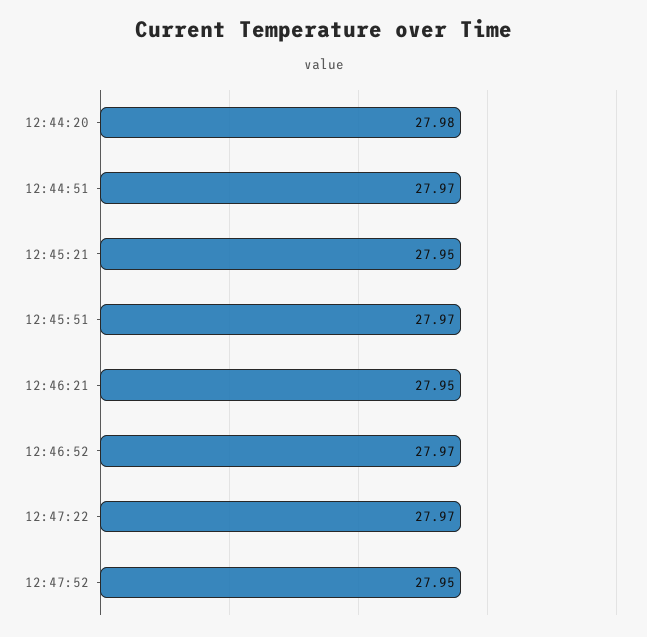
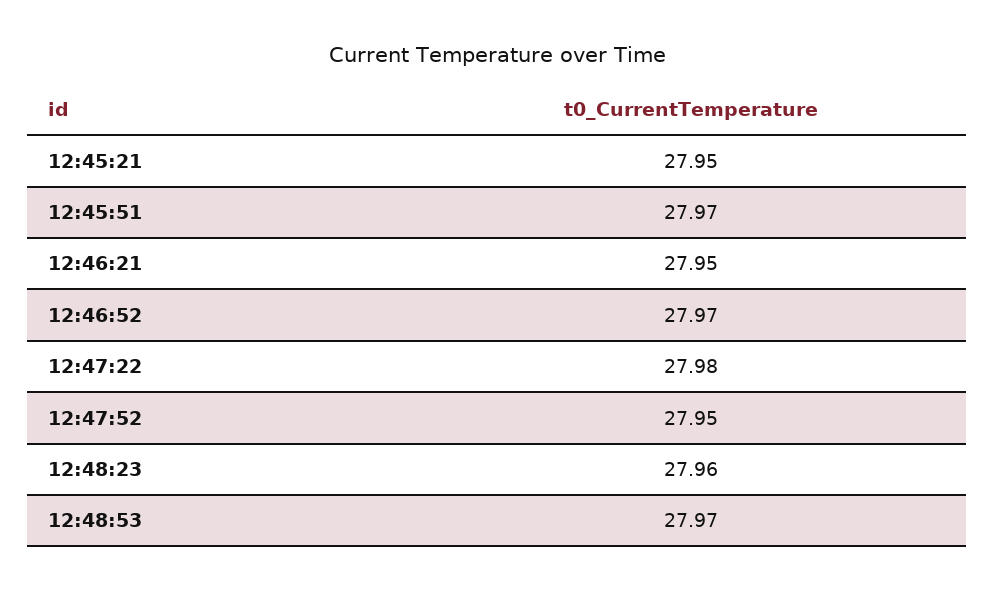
12:44:20: 27.98 -> none
12:44:51: 27.97 -> none
12:47:22: 27.97 -> 27.98
12:48:23: none -> 27.96
12:48:53: none -> 27.97

